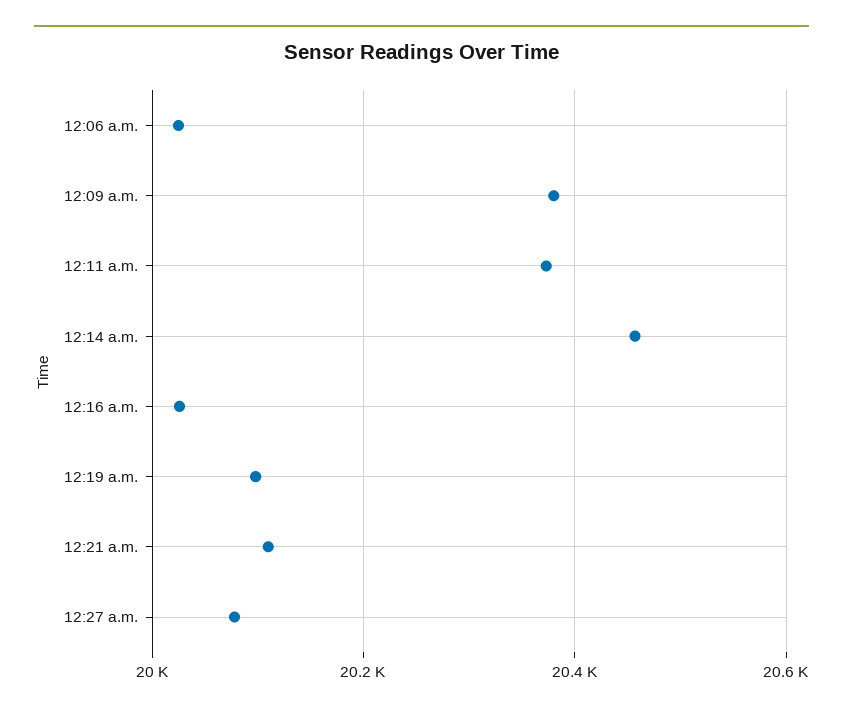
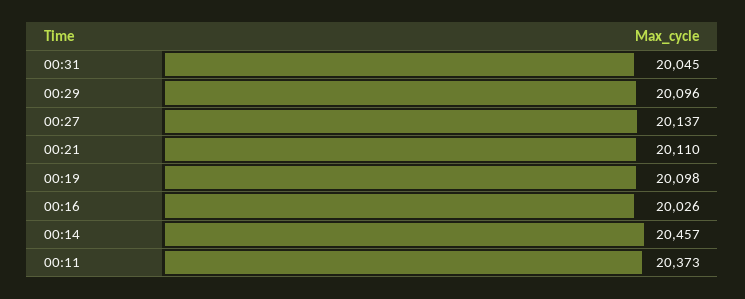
12:06 a.m.: 20020 -> none
12:09 a.m.: 20380 -> none
12:27 a.m.: 20080 -> 20137
00:31: none -> 20045
00:29: none -> 20096

